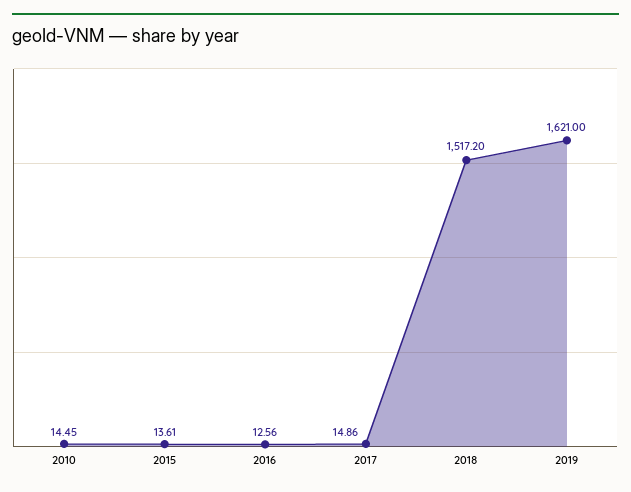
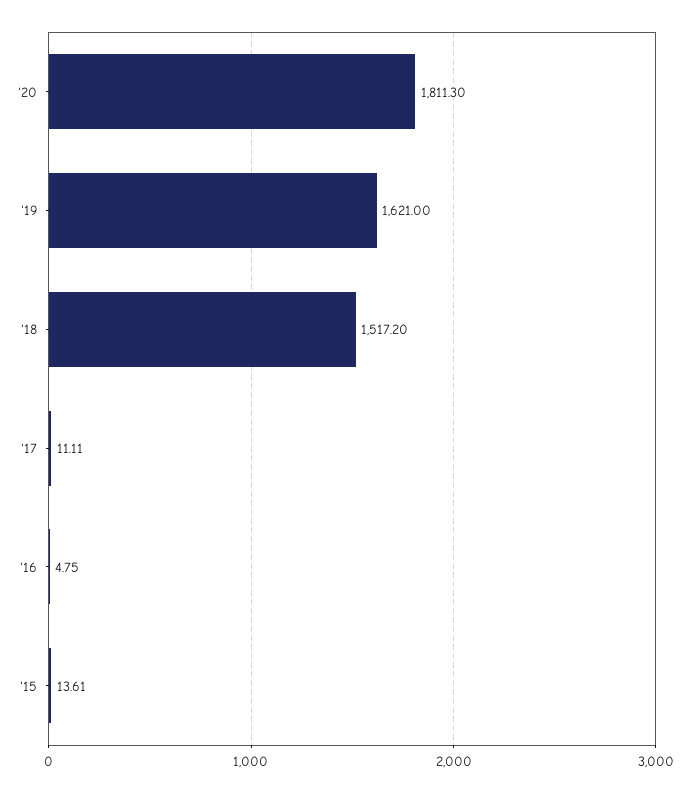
2010: 14.45 -> none
2016: 12.56 -> 4.75
2017: 14.86 -> 11.11
'20: none -> 1811.3

